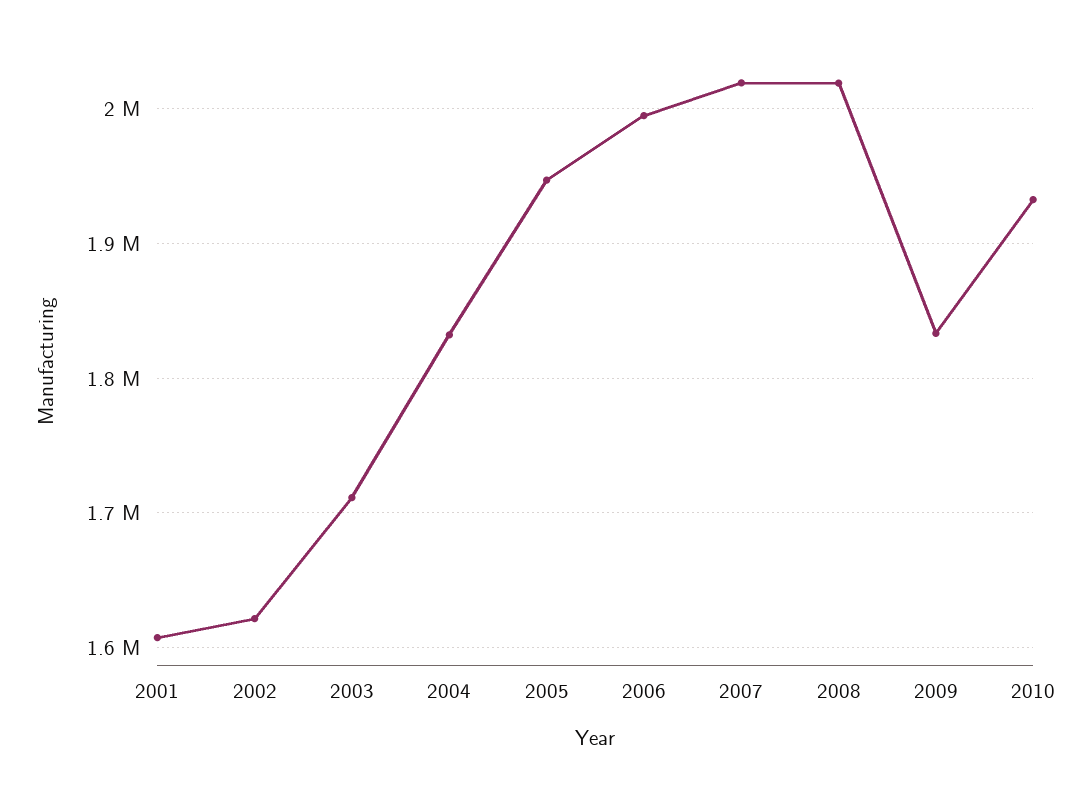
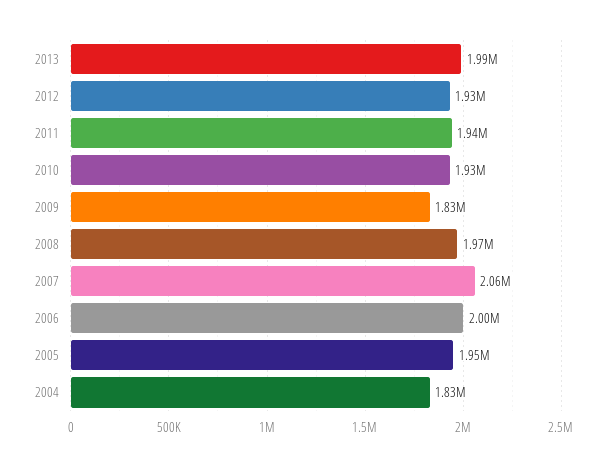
2001: 1610000 -> none
2002: 1620000 -> none
2003: 1710000 -> none
2007: 2020000 -> 2060000
2008: 2020000 -> 1970000
2013: none -> 1990000
2012: none -> 1930000
2011: none -> 1940000

